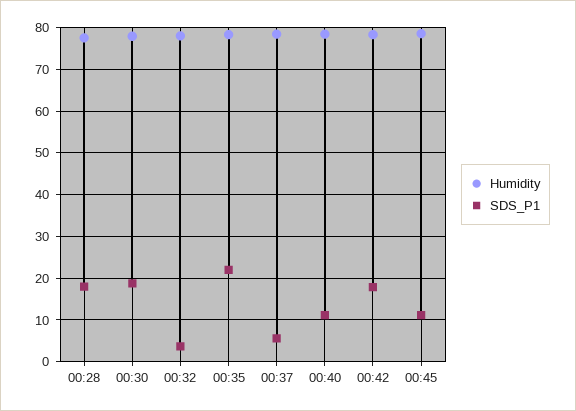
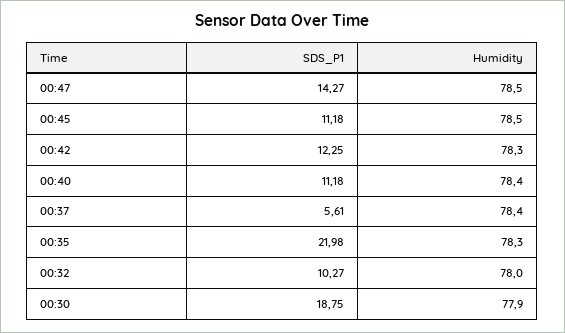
Humidity, 00:28: 78 -> none
SDS_P1, 00:28: 18 -> none
SDS_P1, 00:32: 4 -> 10.27
SDS_P1, 00:42: 18 -> 12.25
SDS_P1, 00:47: none -> 14.27
Humidity, 00:47: none -> 78.5

